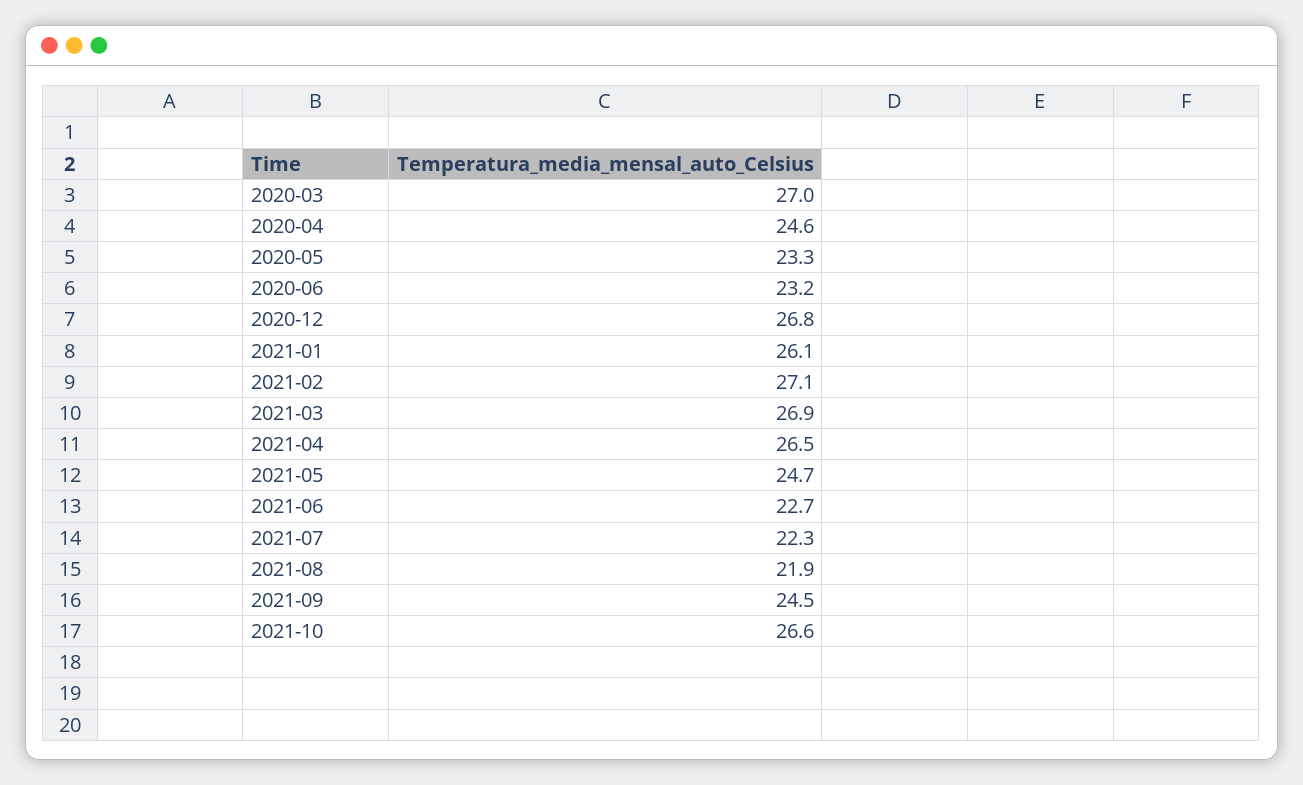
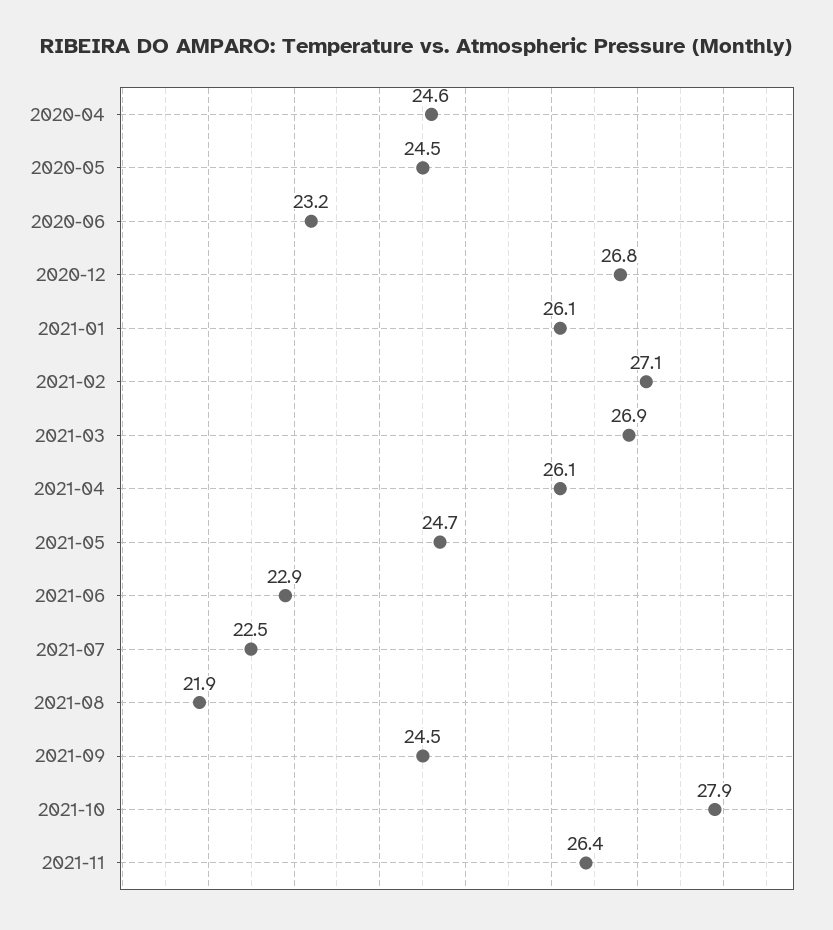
2020-03: 27 -> none
2020-05: 23.3 -> 24.5
2021-04: 26.5 -> 26.1
2021-06: 22.7 -> 22.9
2021-07: 22.3 -> 22.5
2021-10: 26.6 -> 27.9
2021-11: none -> 26.4

